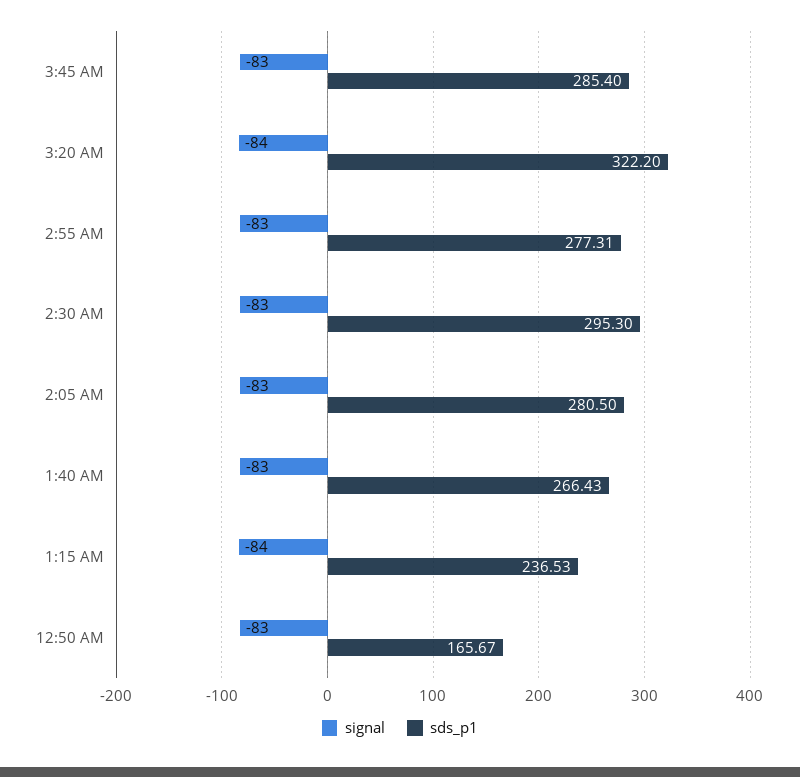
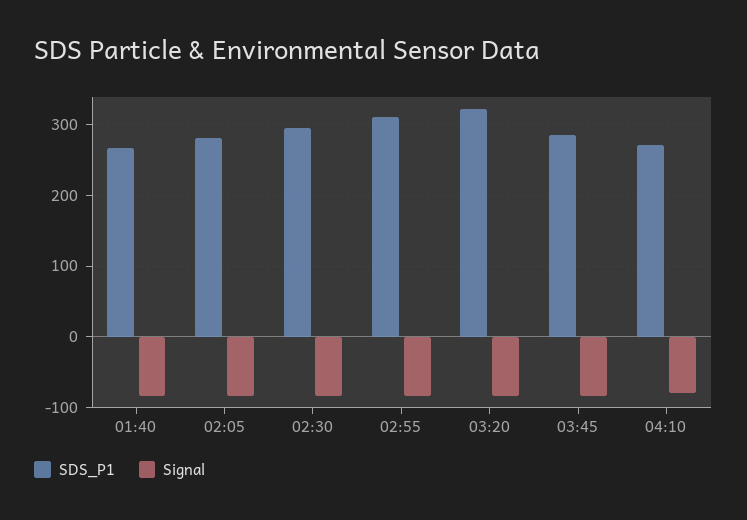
sds_p1, 2:55 AM: 277.31 -> 310
signal, 1:15 AM: -84 -> none
sds_p1, 1:15 AM: 236.53 -> none
signal, 12:50 AM: -83 -> none
sds_p1, 12:50 AM: 165.67 -> none
sds_p1, 04:10: none -> 270
signal, 04:10: none -> -80

